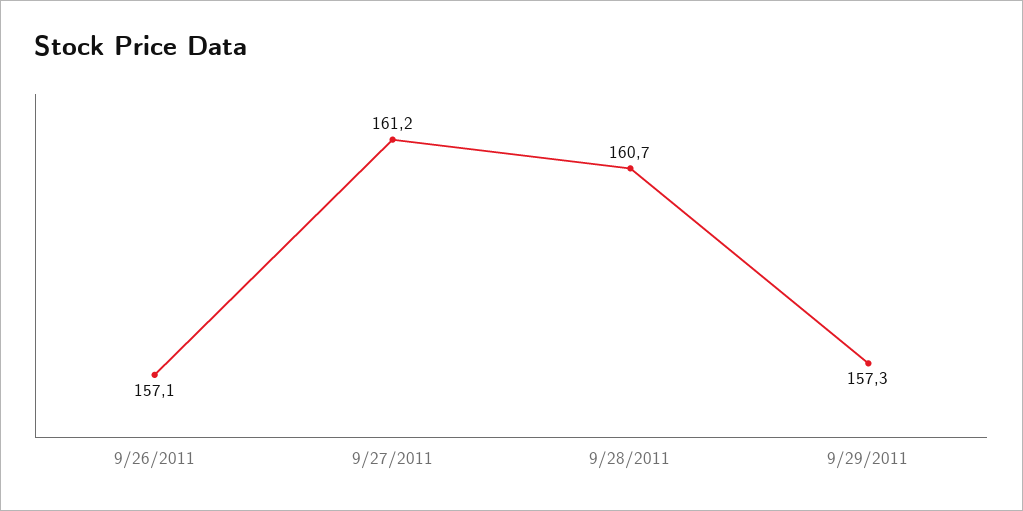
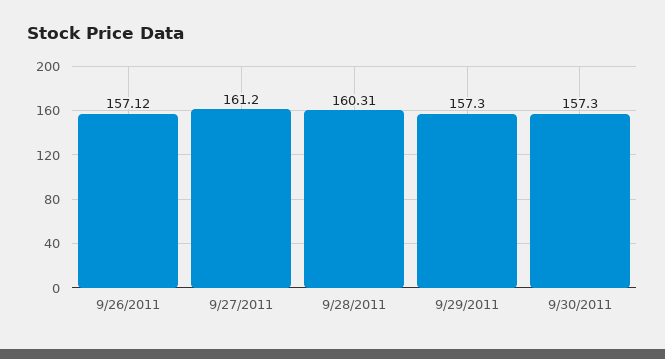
9/28/2011: 160.7 -> 160.31
9/30/2011: none -> 157.3

